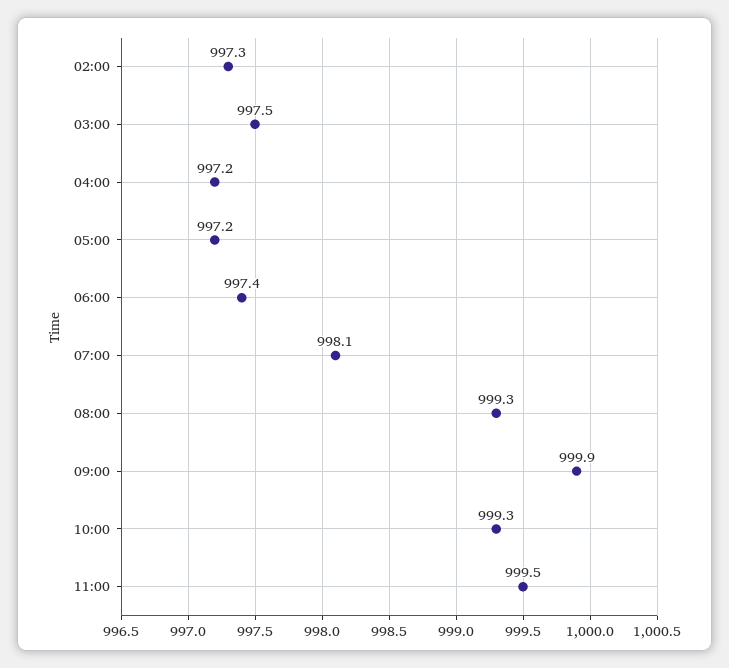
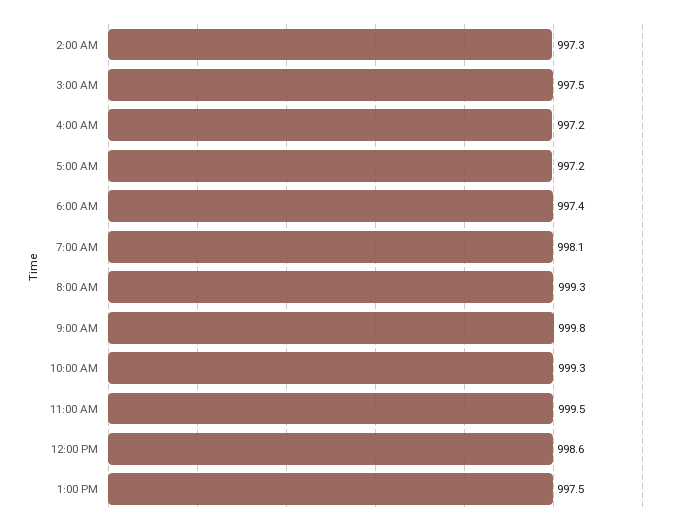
09:00: 999.9 -> 999.8
12:00 PM: none -> 998.6
1:00 PM: none -> 997.5

